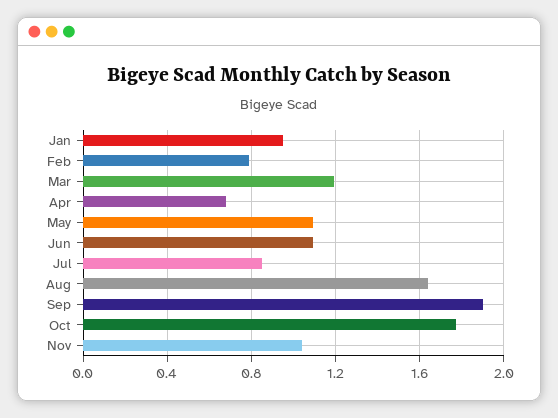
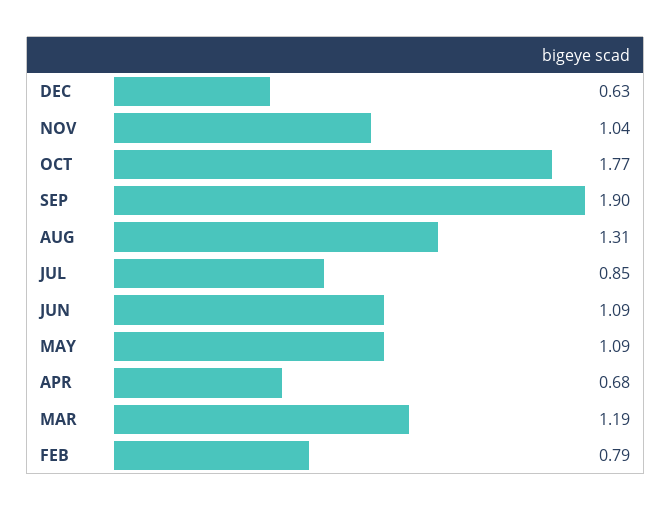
Jan: 0.95 -> none
Aug: 1.65 -> 1.31
DEC: none -> 0.63

